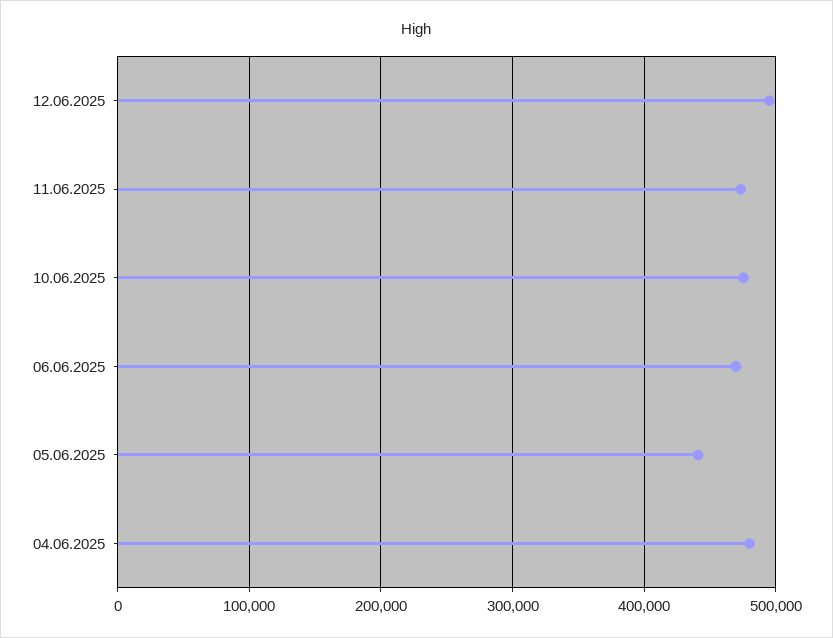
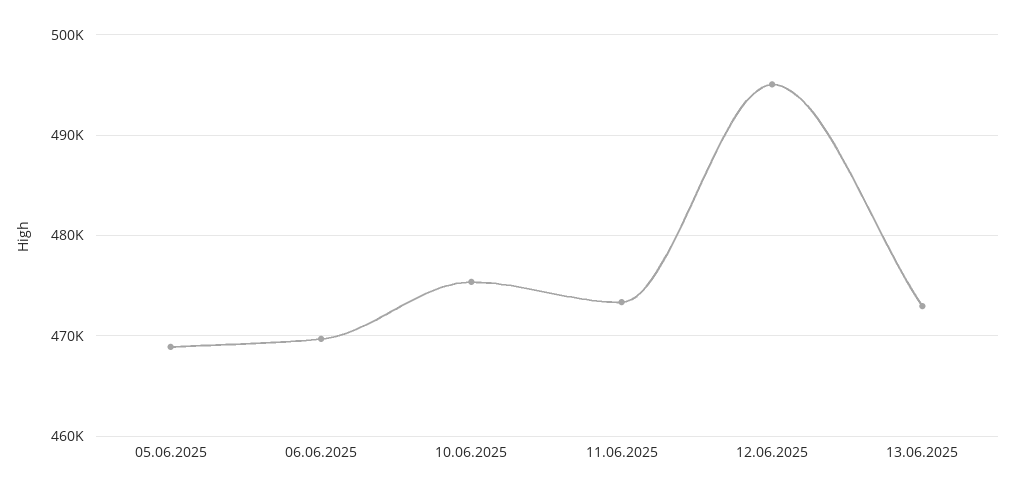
05.06.2025: 440000 -> 469000
04.06.2025: 480000 -> none
13.06.2025: none -> 473000

